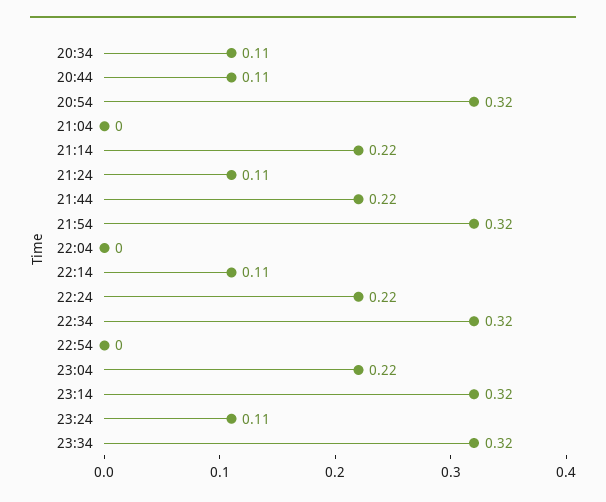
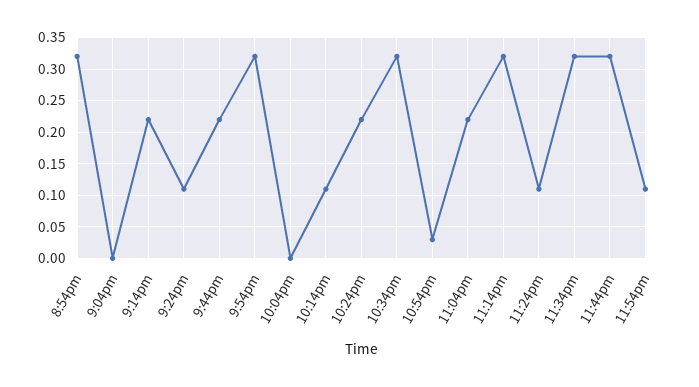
20:34: 0.11 -> none
20:44: 0.11 -> none
22:54: 0 -> 0.03
11:44pm: none -> 0.32
11:54pm: none -> 0.11

